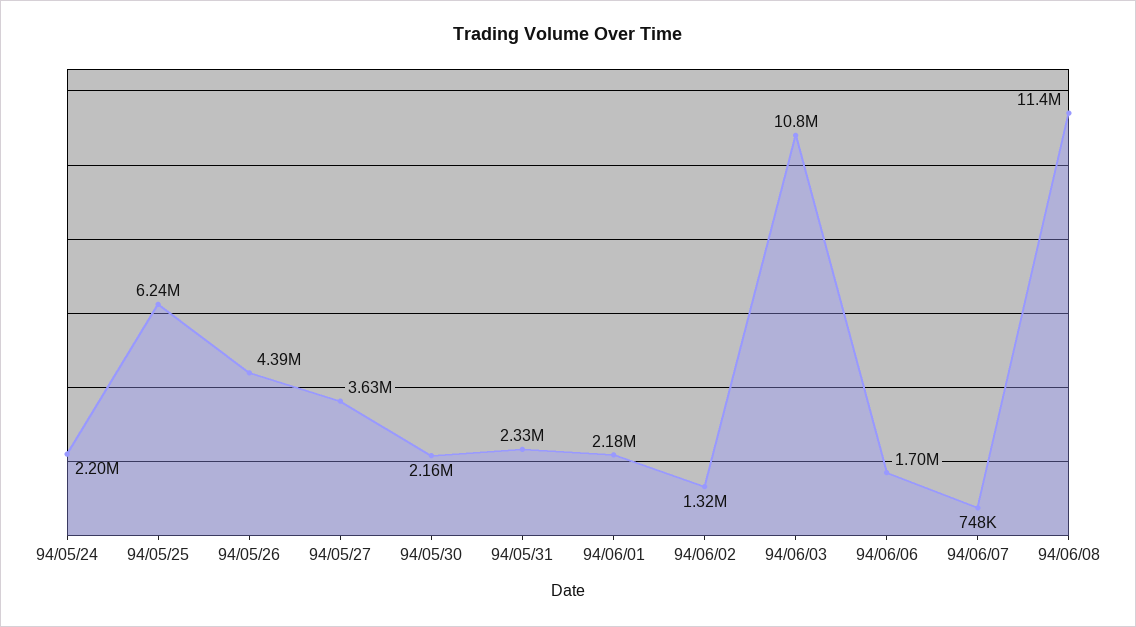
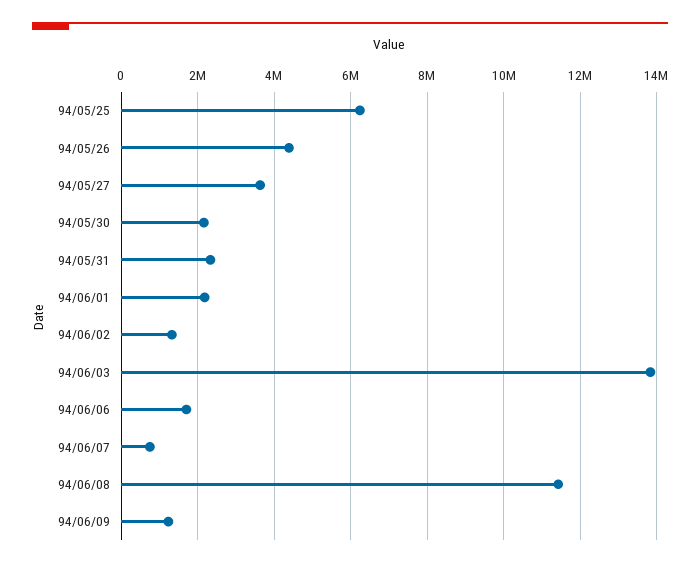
94/05/24: 2200000 -> none
94/06/03: 10800000 -> 13800000
94/06/09: none -> 1200000

